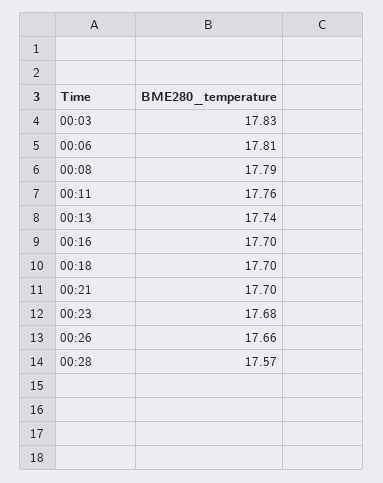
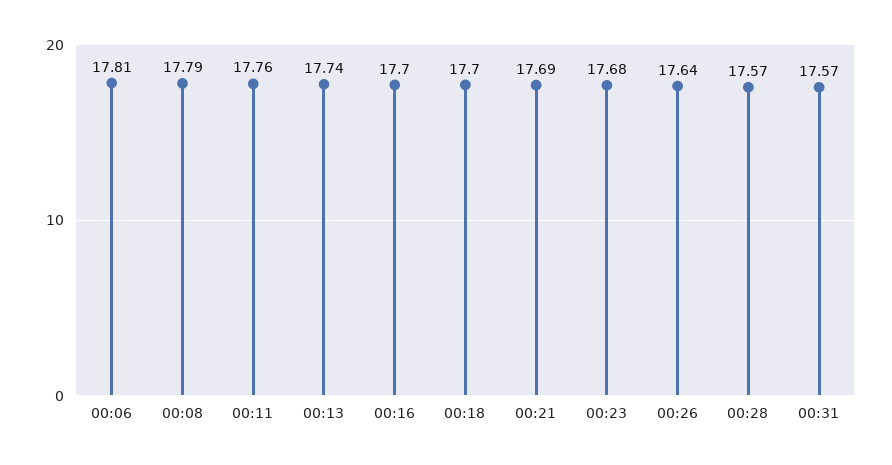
00:03: 17.83 -> none
00:21: 17.7 -> 17.69
00:26: 17.66 -> 17.64
00:31: none -> 17.57

